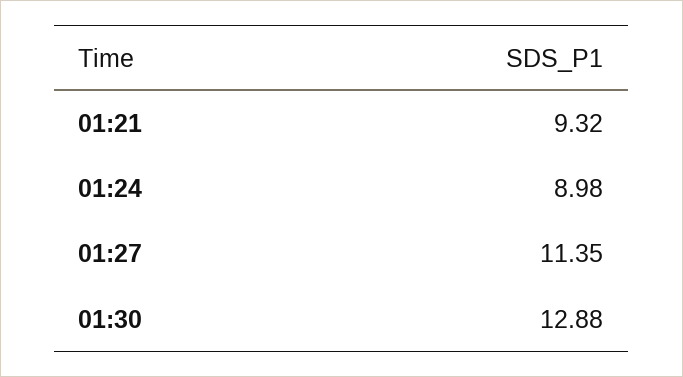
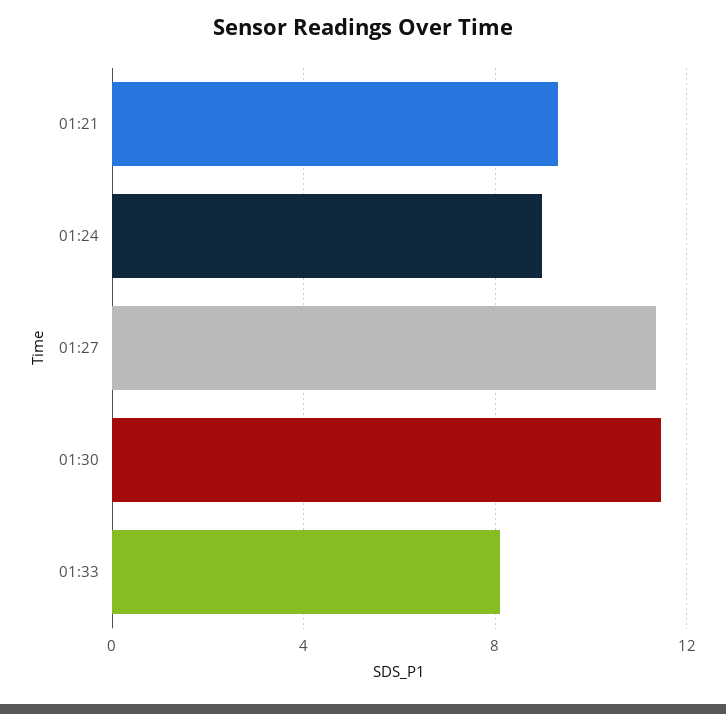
01:30: 12.88 -> 11.5
01:33: none -> 8

